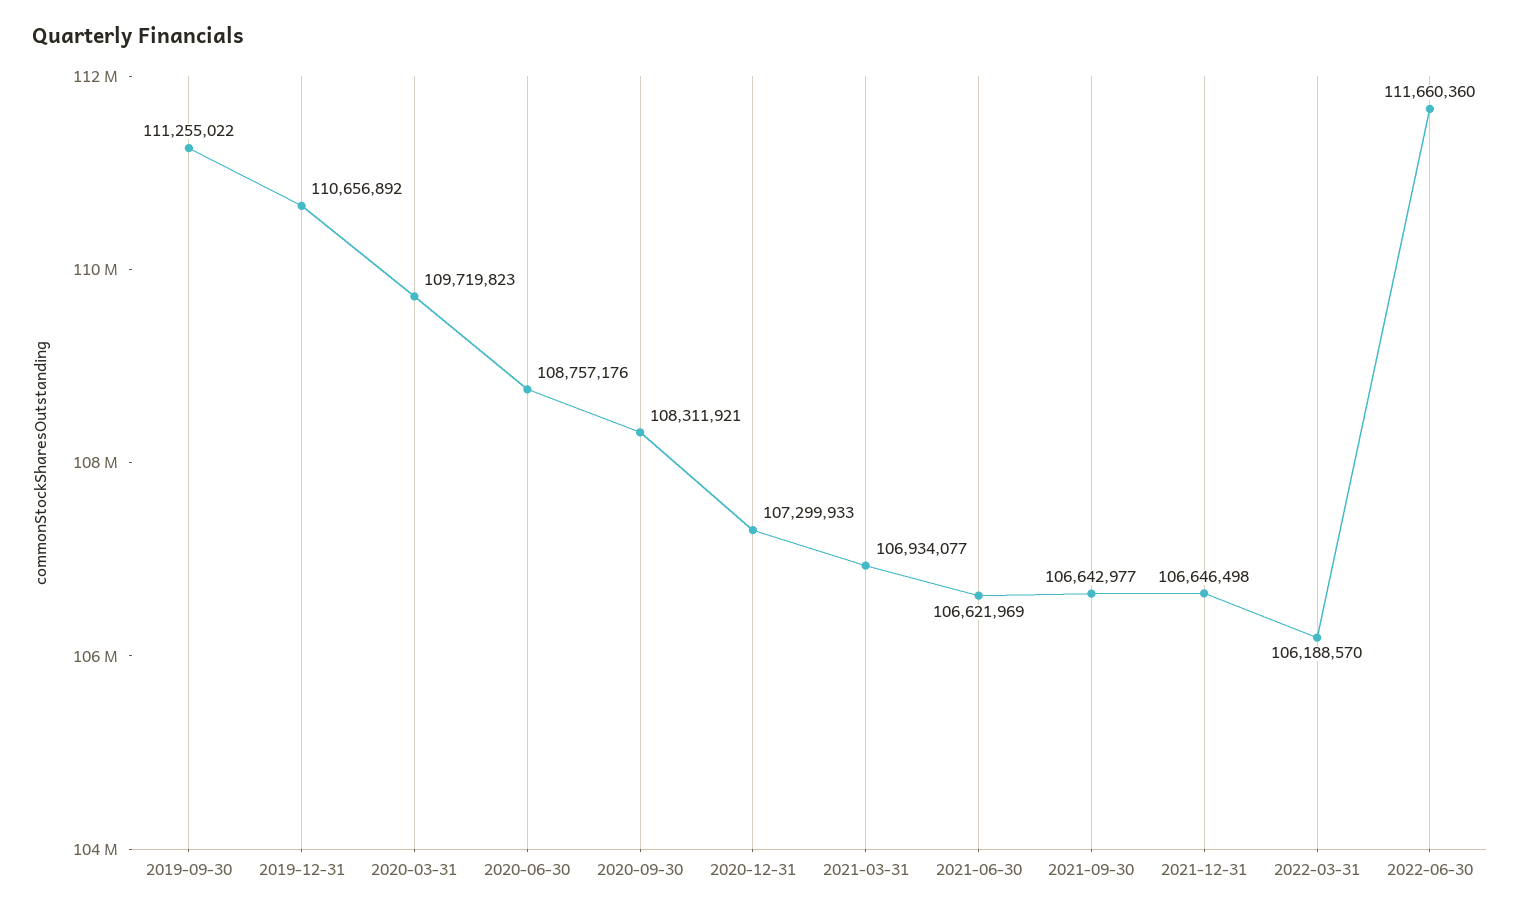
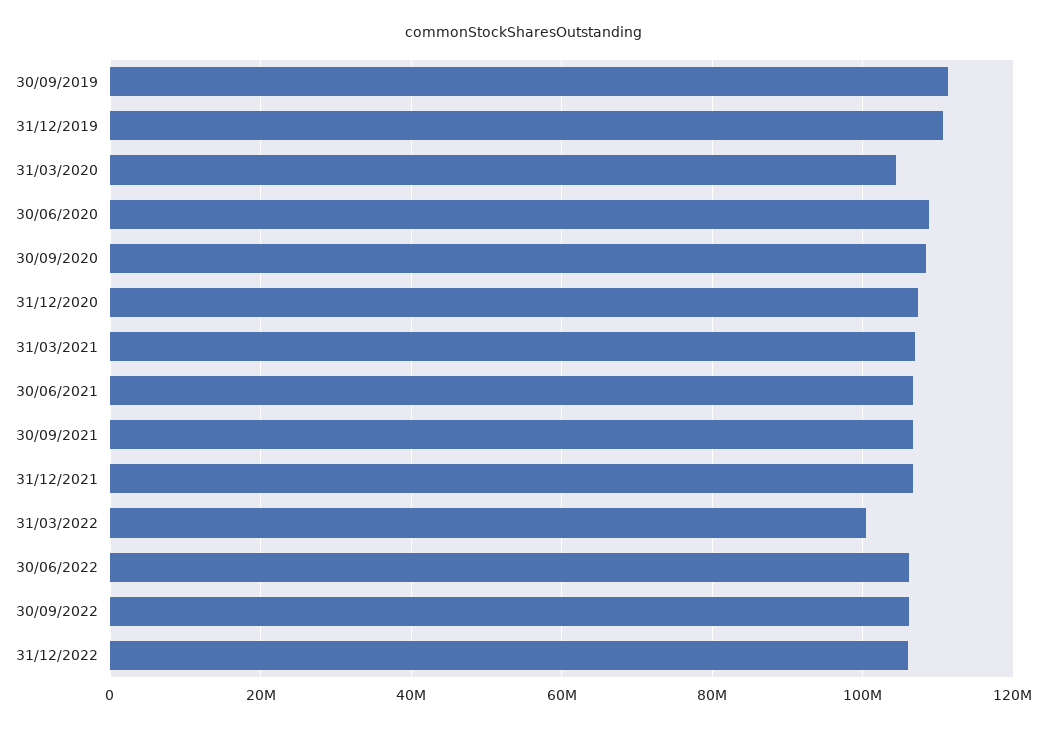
2020-03-31: 109719823 -> 104000000
2022-03-31: 106188570 -> 100000000
2022-06-30: 111660360 -> 106000000
30/09/2022: none -> 106000000
31/12/2022: none -> 106000000

